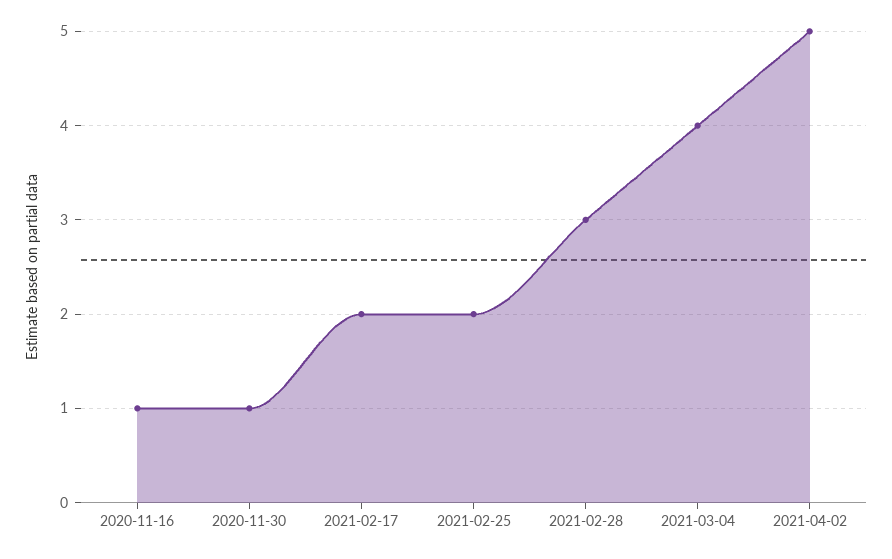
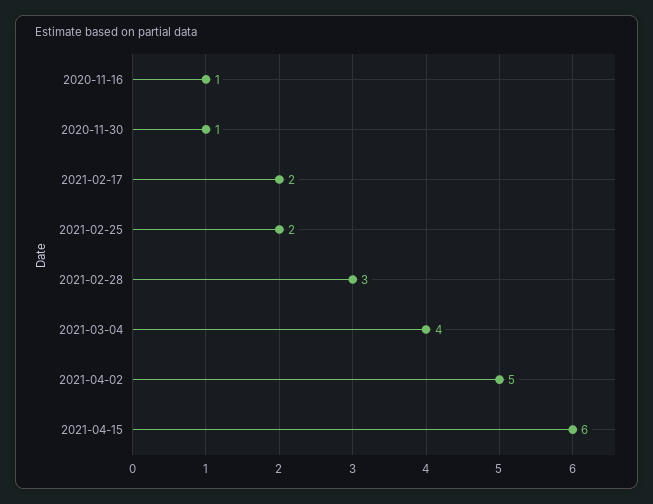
2021-04-15: none -> 6

